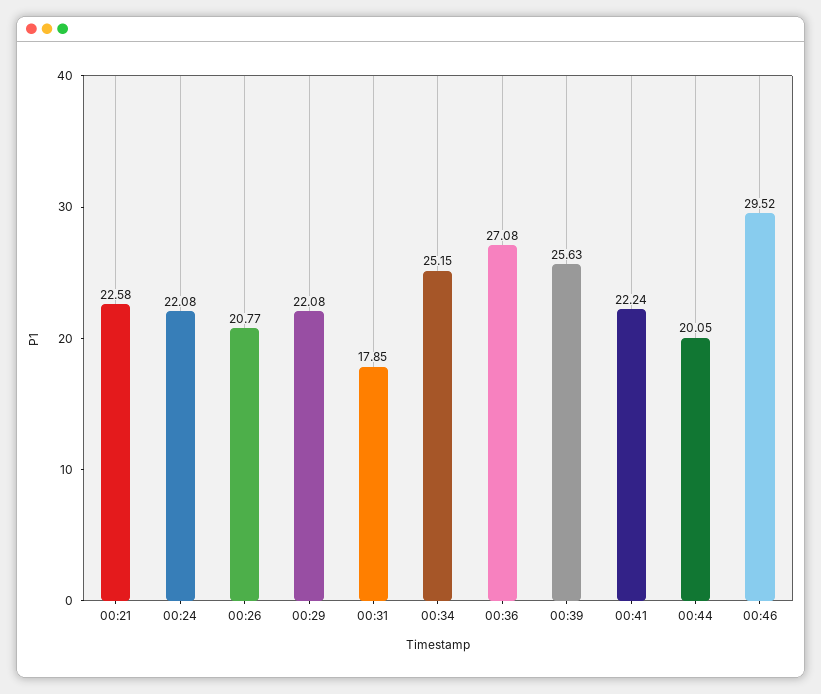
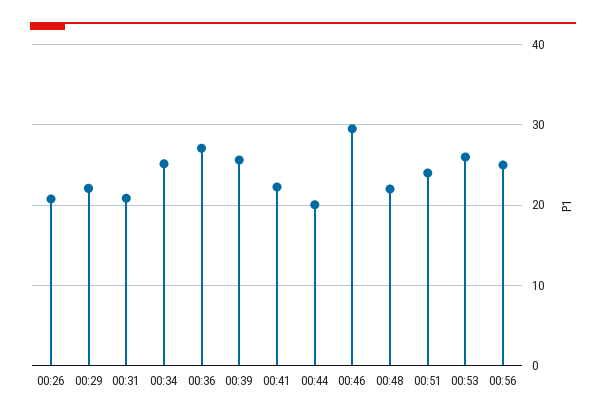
00:21: 22.58 -> none
00:24: 22.08 -> none
00:31: 17.85 -> 21
00:48: none -> 22
00:51: none -> 24
00:53: none -> 26
00:56: none -> 25

